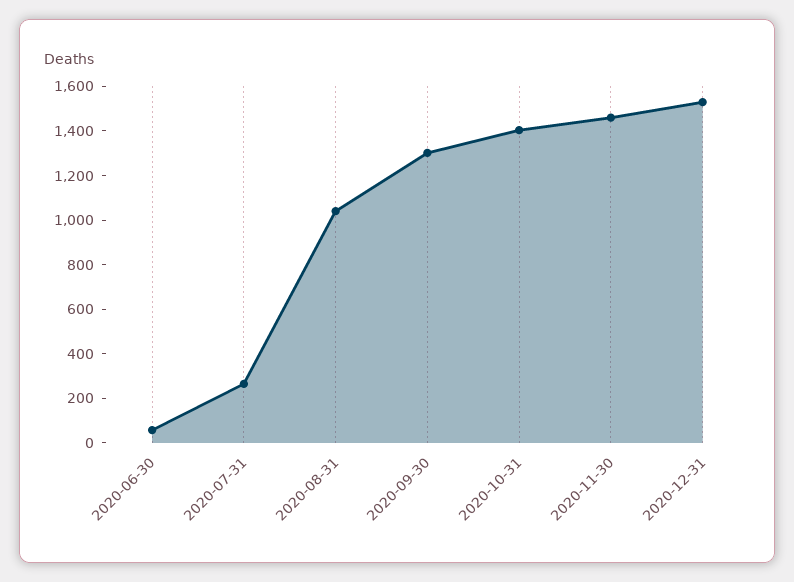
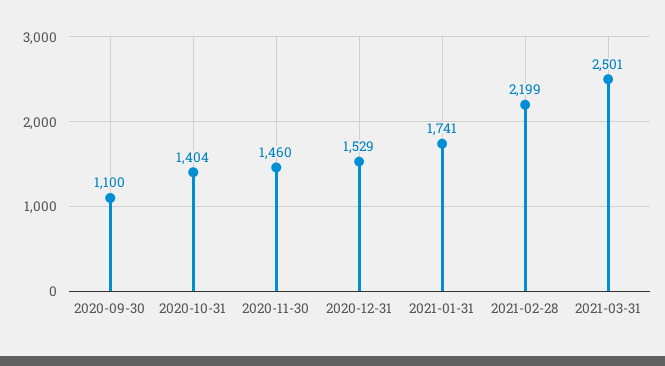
2020-06-30: 50 -> none
2020-07-31: 250 -> none
2020-08-31: 1050 -> none
2020-09-30: 1300 -> 1100
2021-01-31: none -> 1741
2021-02-28: none -> 2199
2021-03-31: none -> 2501

